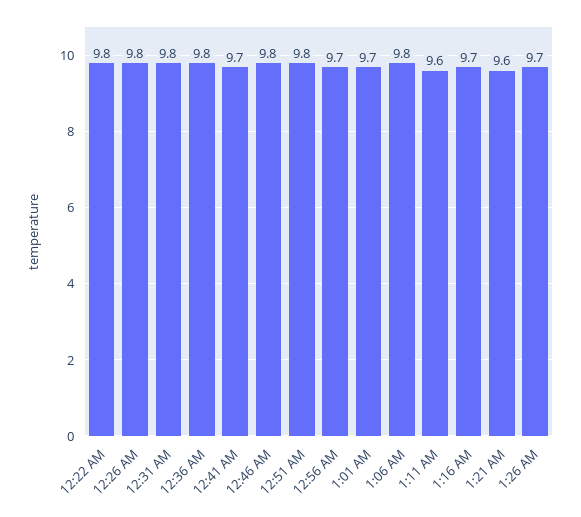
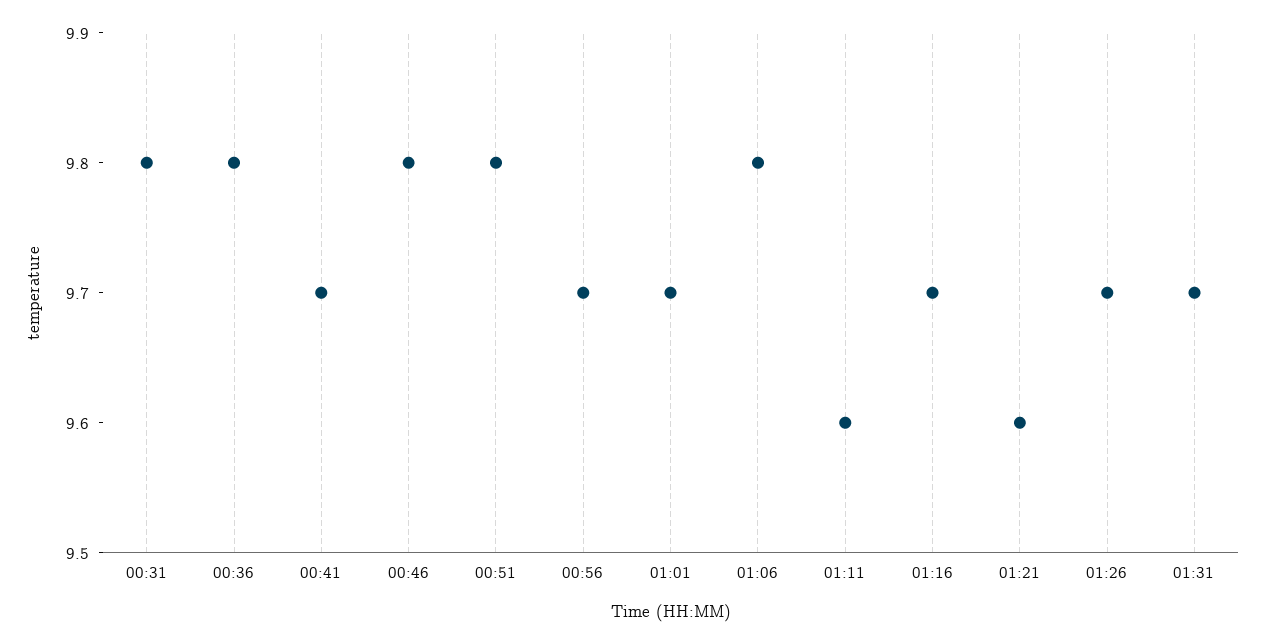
12:22 AM: 9.8 -> none
12:26 AM: 9.8 -> none
01:31: none -> 9.7

